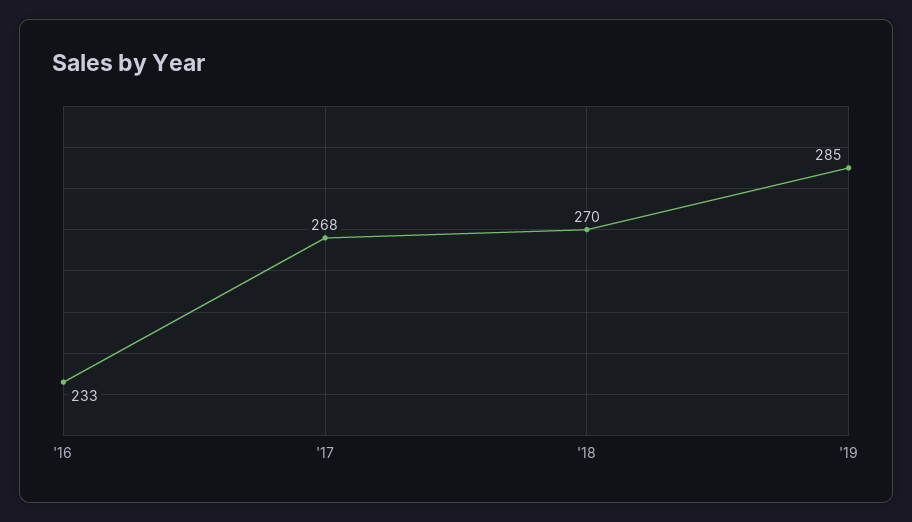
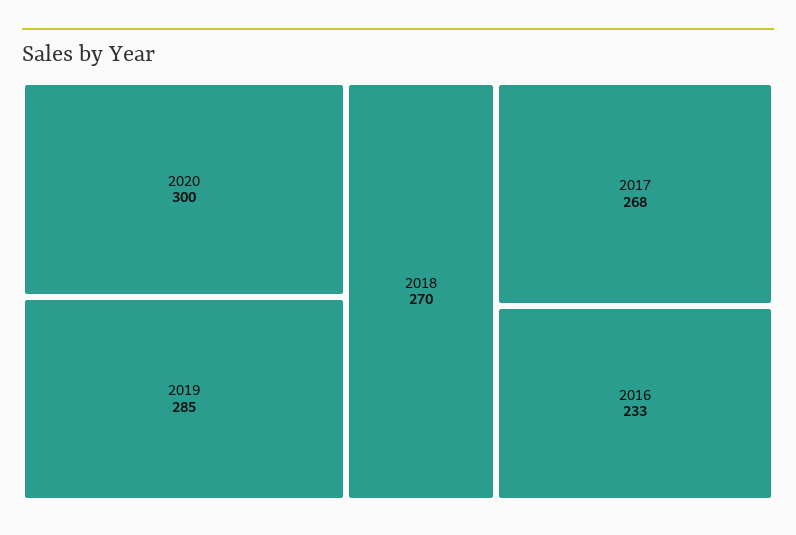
2020: none -> 300

